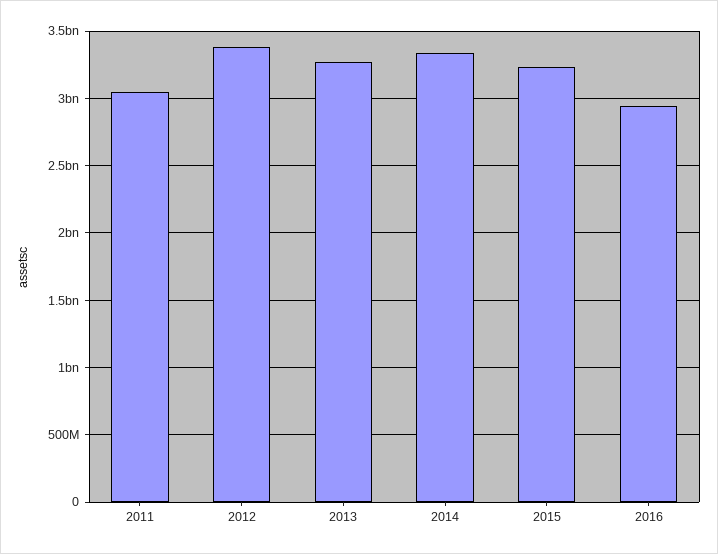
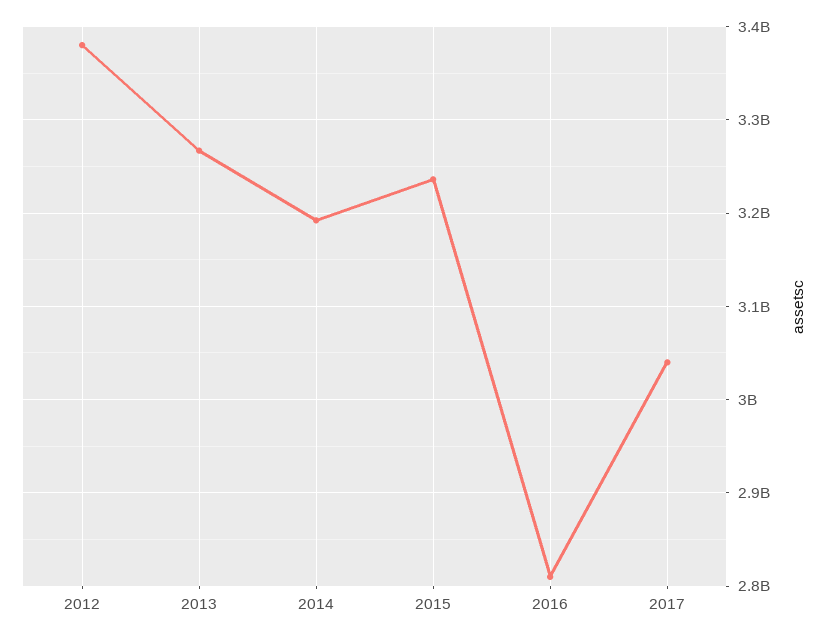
2011: 3050000000 -> none
2014: 3350000000 -> 3190000000
2016: 2950000000 -> 2810000000
2017: none -> 3040000000

